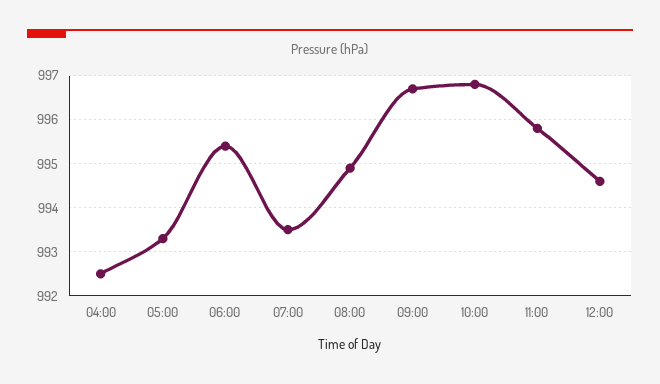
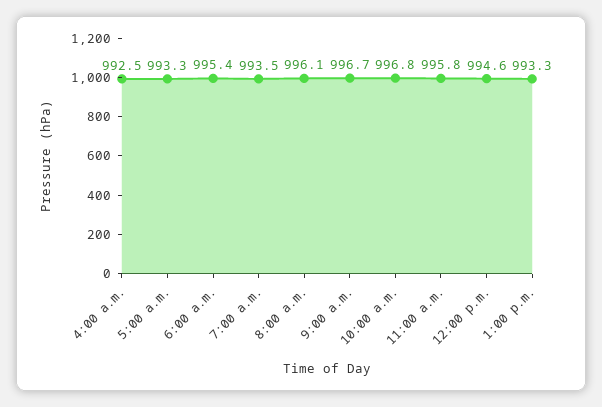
08:00: 995 -> 996.1
1:00 p.m.: none -> 993.3

